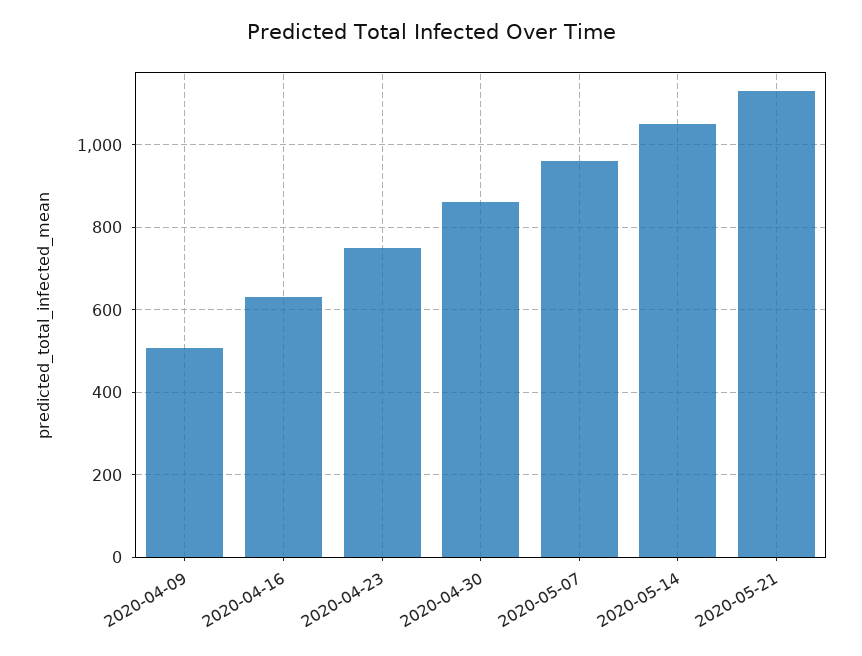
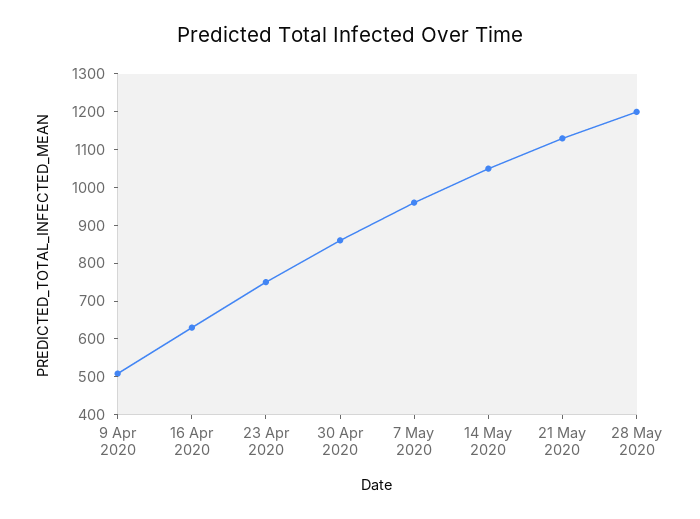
28 May 2020: none -> 1200

